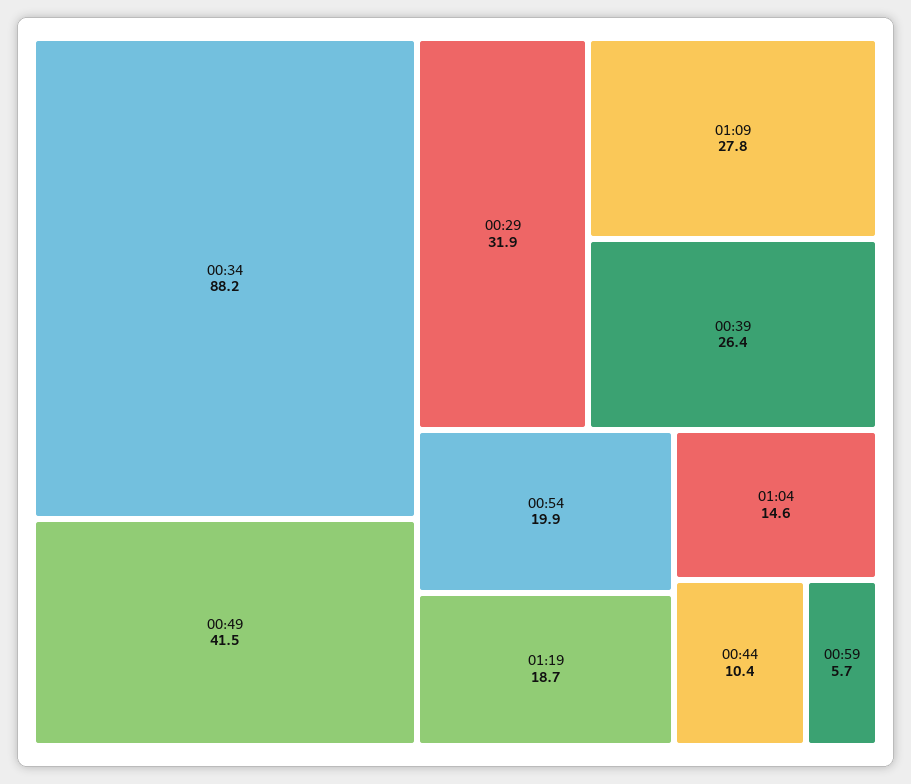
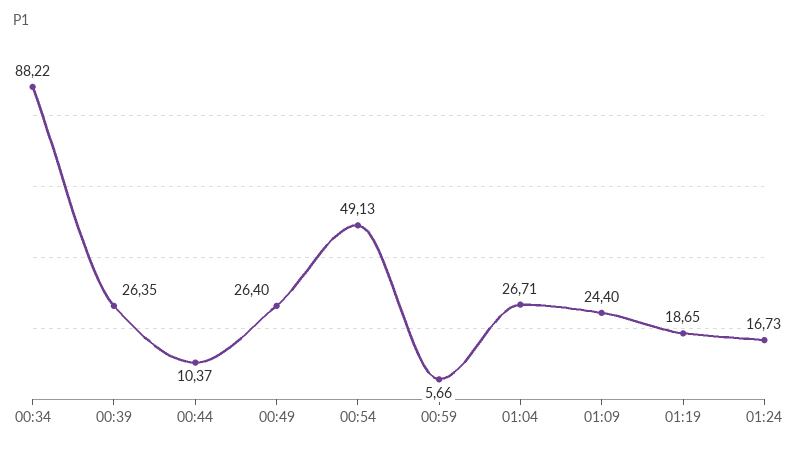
00:49: 41.5 -> 26.4
00:29: 31.9 -> none
01:09: 27.8 -> 24.4
00:54: 19.9 -> 49.13
01:04: 14.6 -> 26.71
01:24: none -> 16.73

